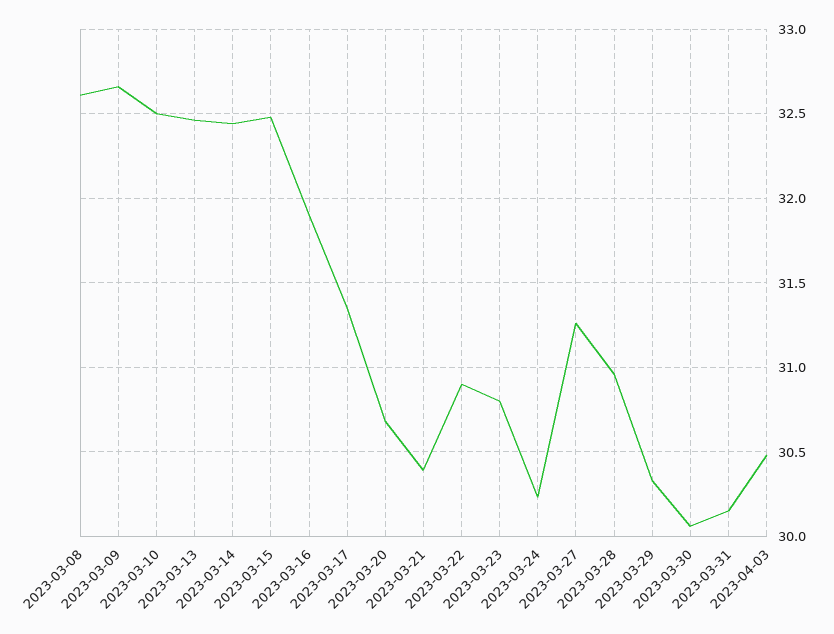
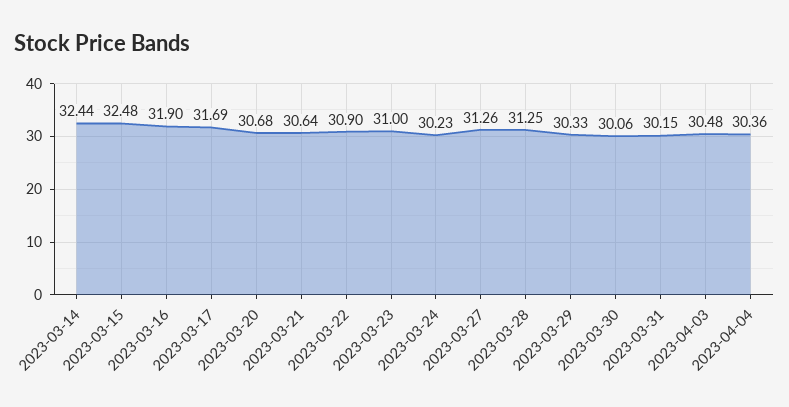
2023-03-08: 32.6 -> none
2023-03-09: 32.65 -> none
2023-03-10: 32.5 -> none
2023-03-13: 32.45 -> none
2023-03-17: 31.35 -> 31.69
2023-03-21: 30.4 -> 30.64
2023-03-23: 30.8 -> 31
2023-03-28: 30.95 -> 31.25
2023-04-04: none -> 30.36

